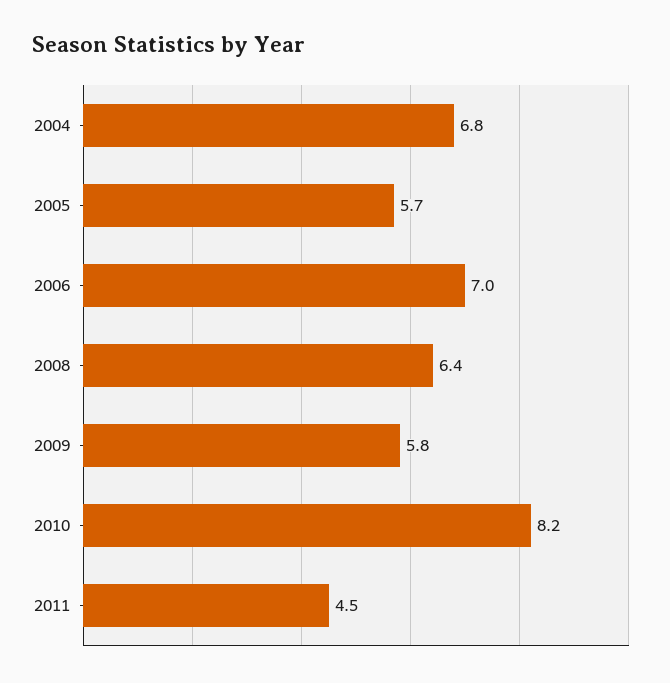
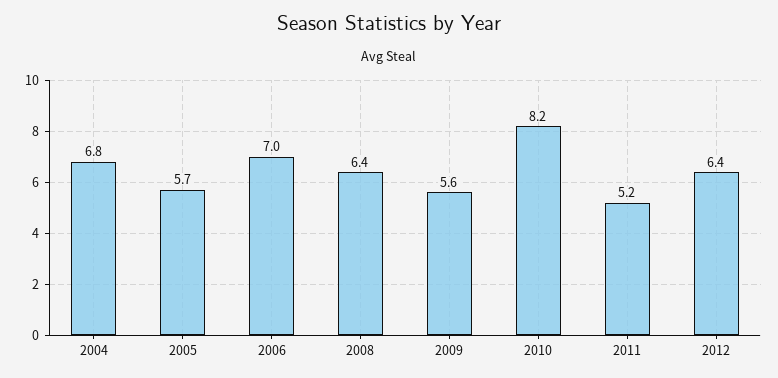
2009: 5.8 -> 5.6
2011: 4.5 -> 5.2
2012: none -> 6.4

